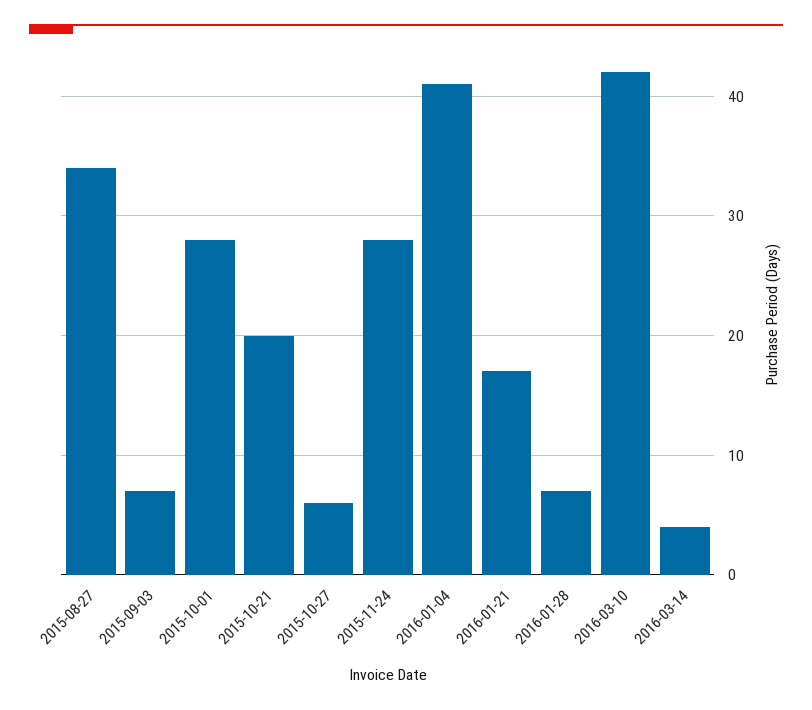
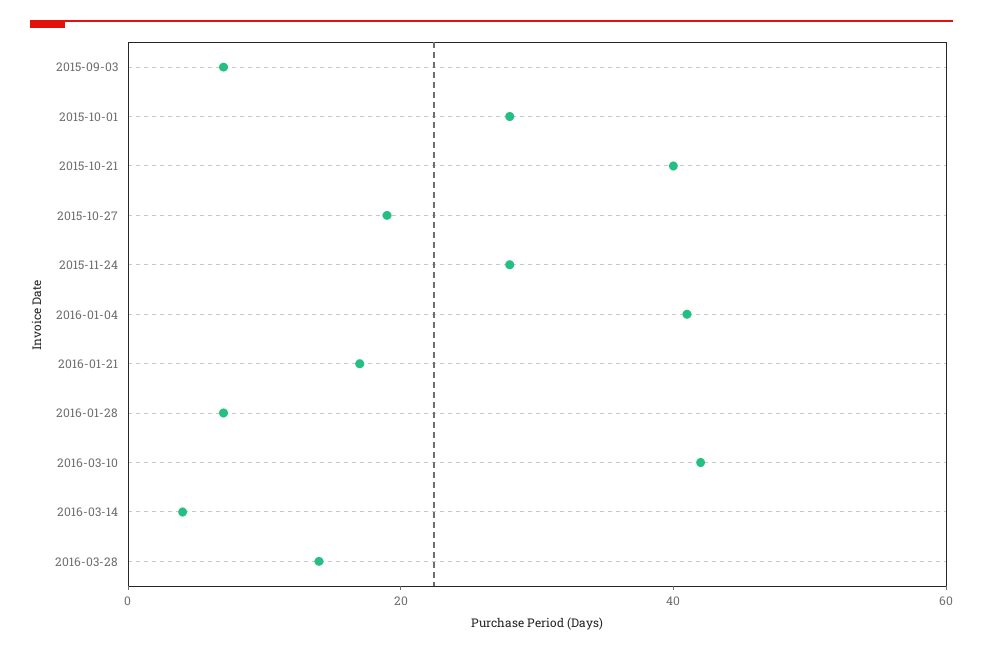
2015-08-27: 34 -> none
2015-10-21: 20 -> 40
2015-10-27: 6 -> 20
2016-03-28: none -> 15

